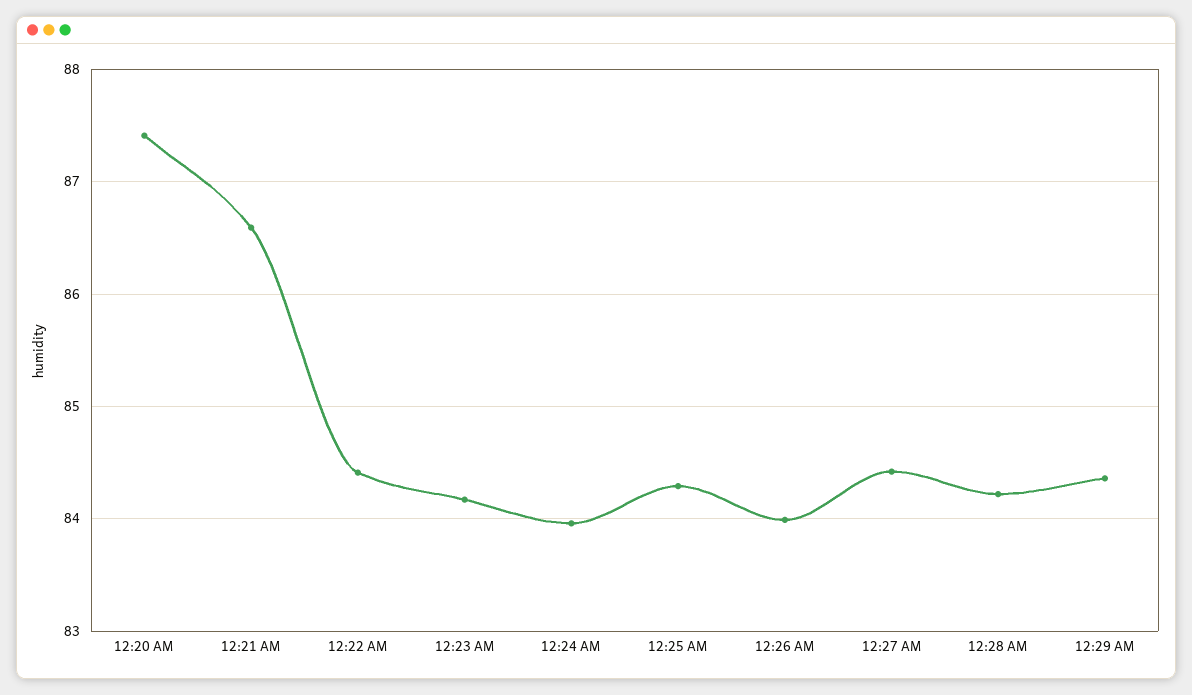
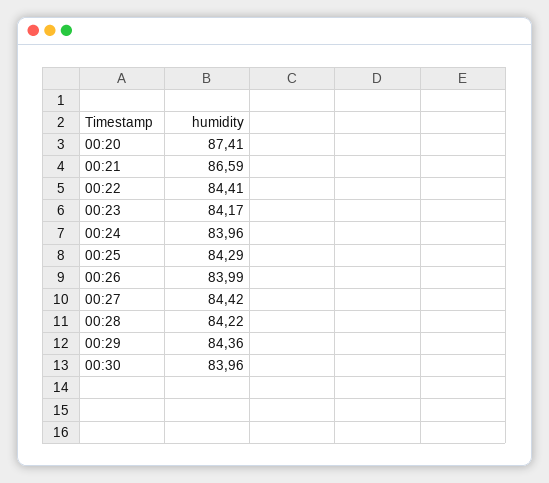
00:30: none -> 83.96

